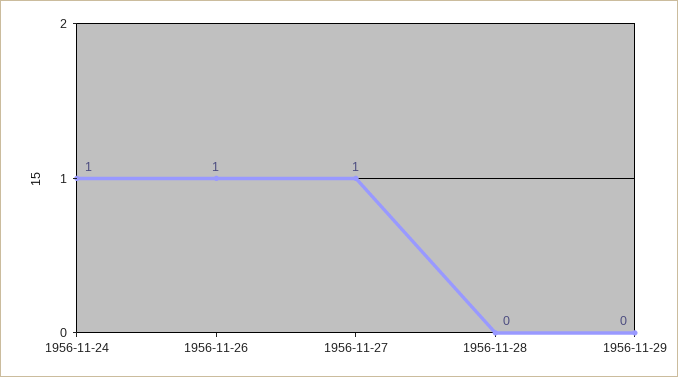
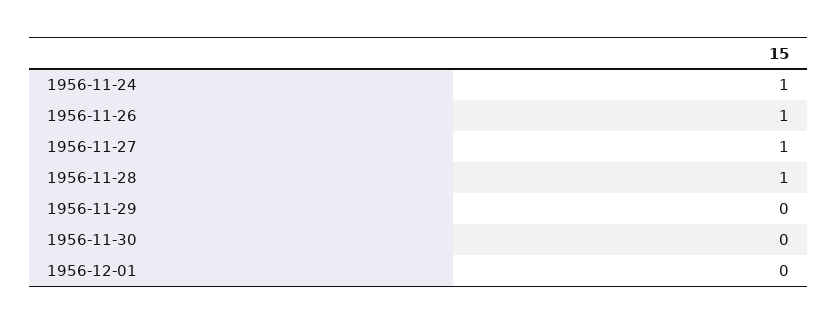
1956-11-28: 0 -> 1
1956-11-30: none -> 0
1956-12-01: none -> 0

